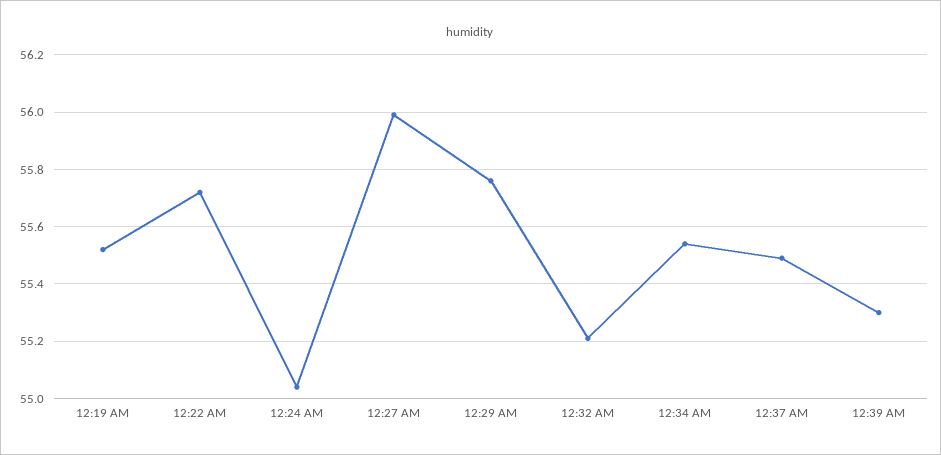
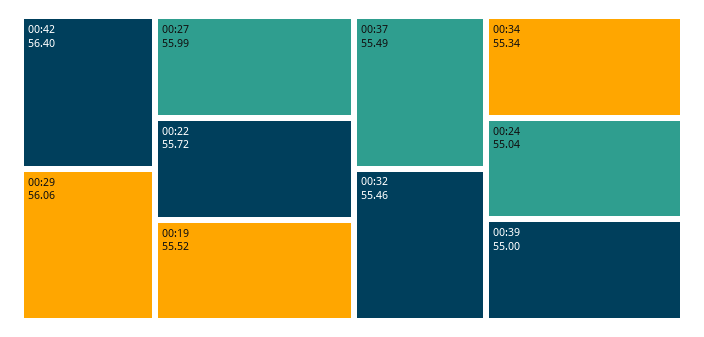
12:29 AM: 55.75 -> 56.06
12:32 AM: 55.2 -> 55.46
12:34 AM: 55.55 -> 55.34
12:39 AM: 55.3 -> 55
00:42: none -> 56.4

